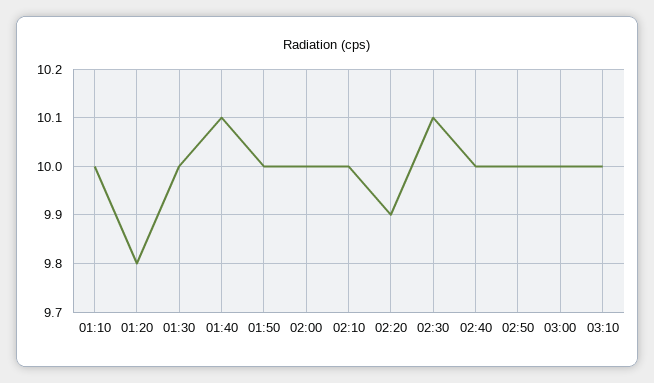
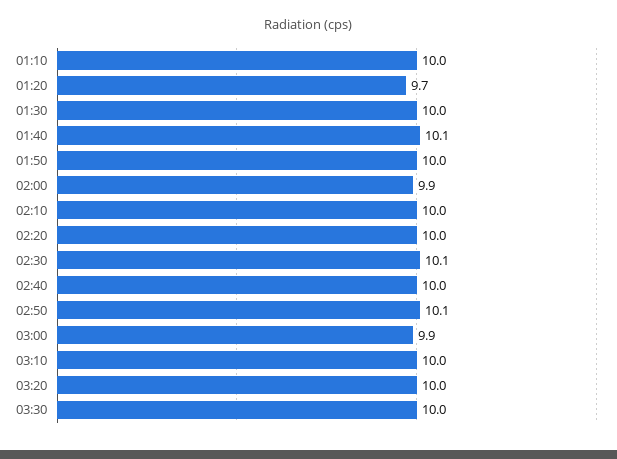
01:20: 9.8 -> 9.7
02:00: 10 -> 9.9
02:20: 9.9 -> 10
02:50: 10 -> 10.1
03:00: 10 -> 9.9
03:20: none -> 10
03:30: none -> 10

